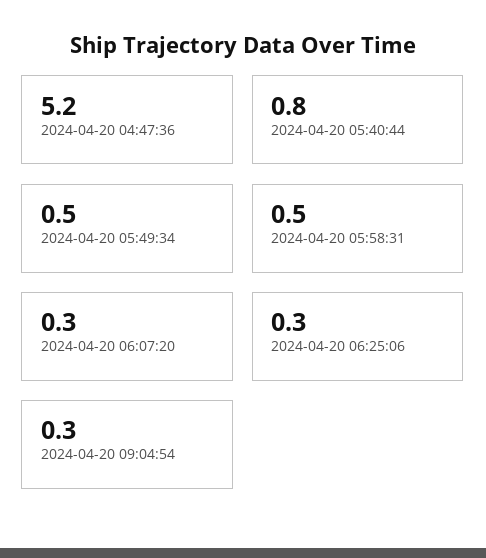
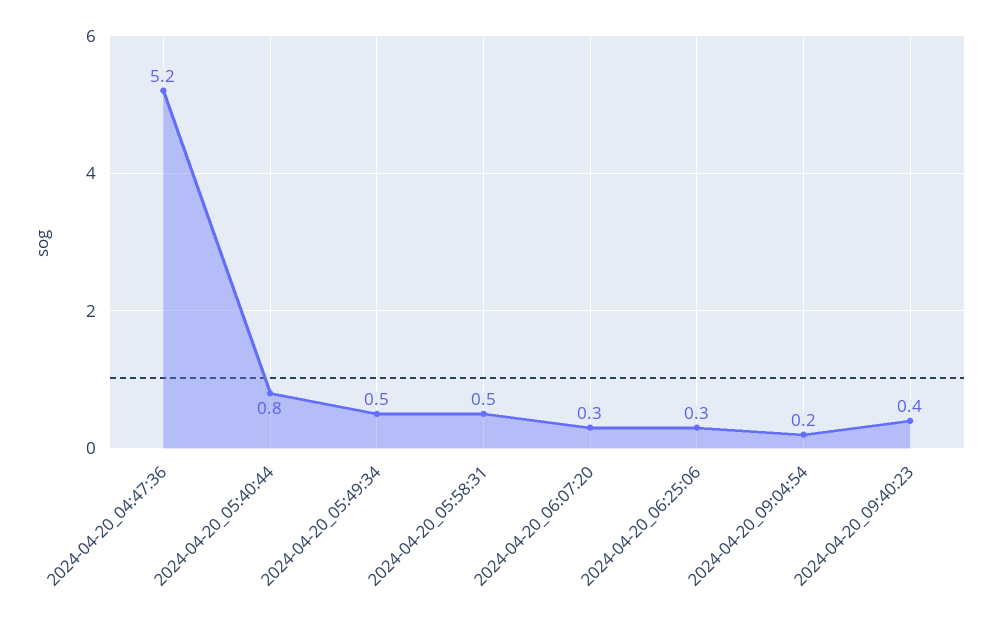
2024-04-20 09:04:54: 0.3 -> 0.2
2024-04-20_09:40:23: none -> 0.4

